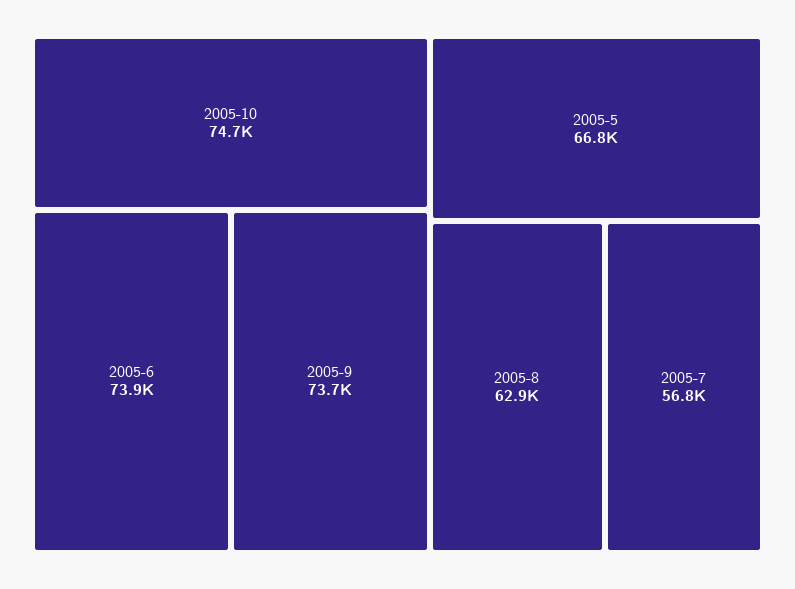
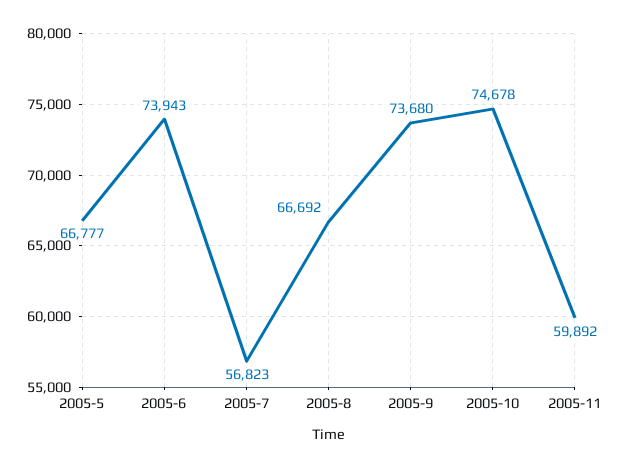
2005-8: 62900 -> 66692
2005-11: none -> 59892

